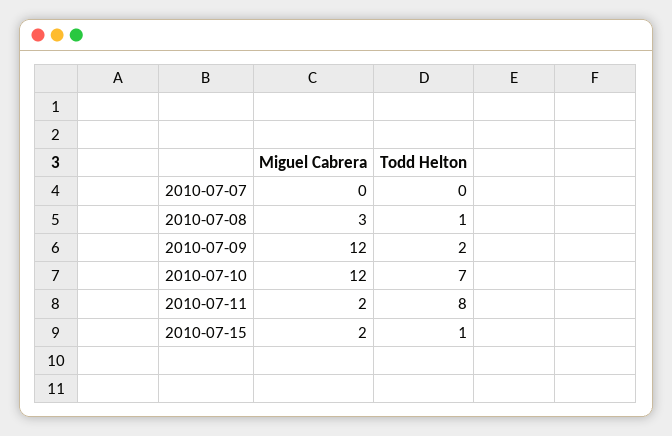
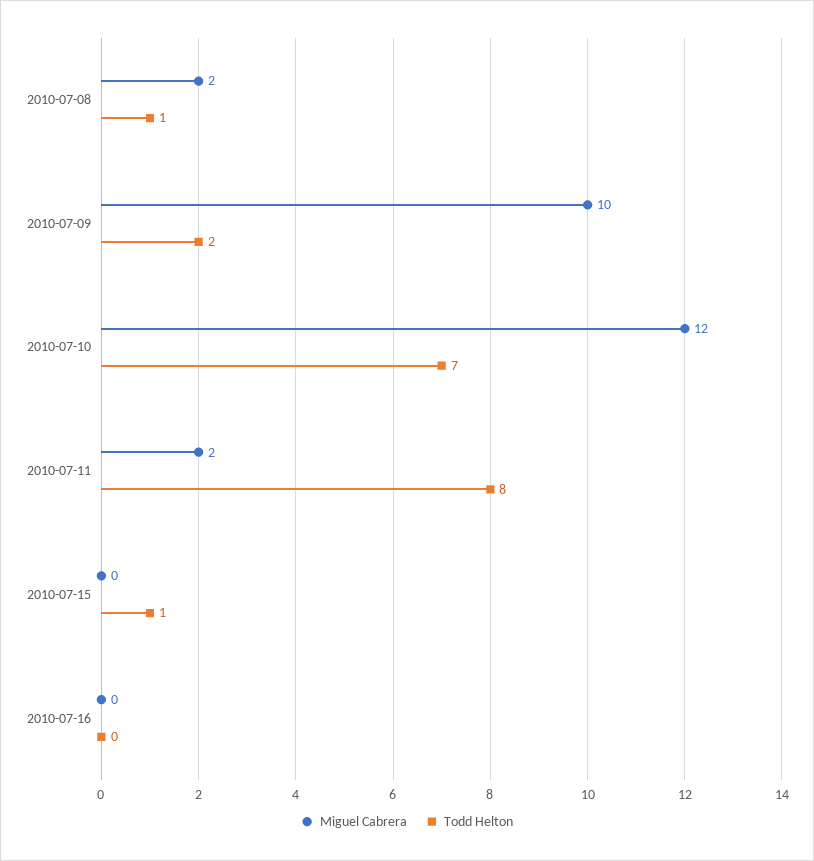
Miguel Cabrera, 2010-07-07: 0 -> none
Todd Helton, 2010-07-07: 0 -> none
Miguel Cabrera, 2010-07-08: 3 -> 2
Miguel Cabrera, 2010-07-09: 12 -> 10
Miguel Cabrera, 2010-07-15: 2 -> 0
Miguel Cabrera, 2010-07-16: none -> 0
Todd Helton, 2010-07-16: none -> 0

